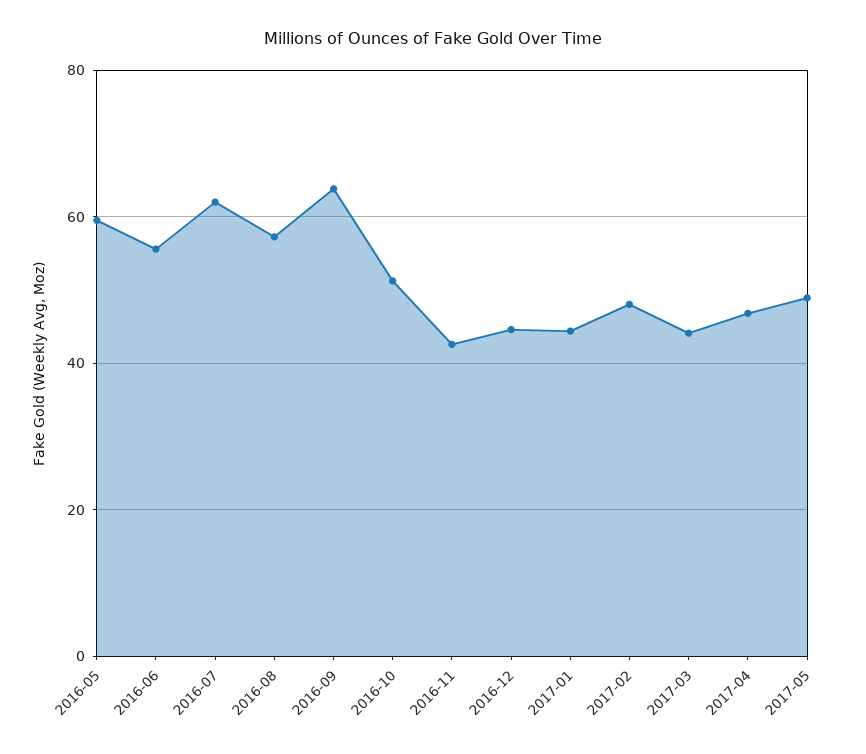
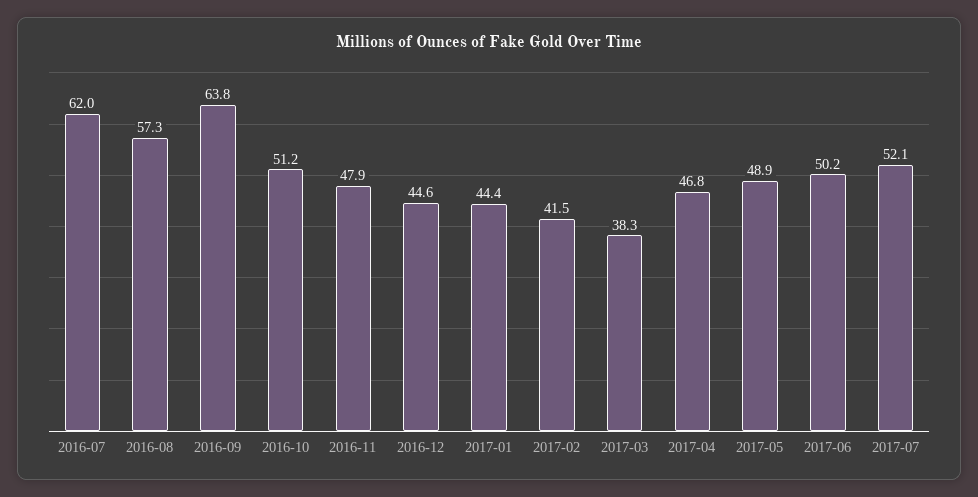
2016-05: 60 -> none
2016-06: 56 -> none
2016-11: 42 -> 47.9
2017-02: 48 -> 41.5
2017-03: 44 -> 38.3
2017-06: none -> 50.2
2017-07: none -> 52.1

